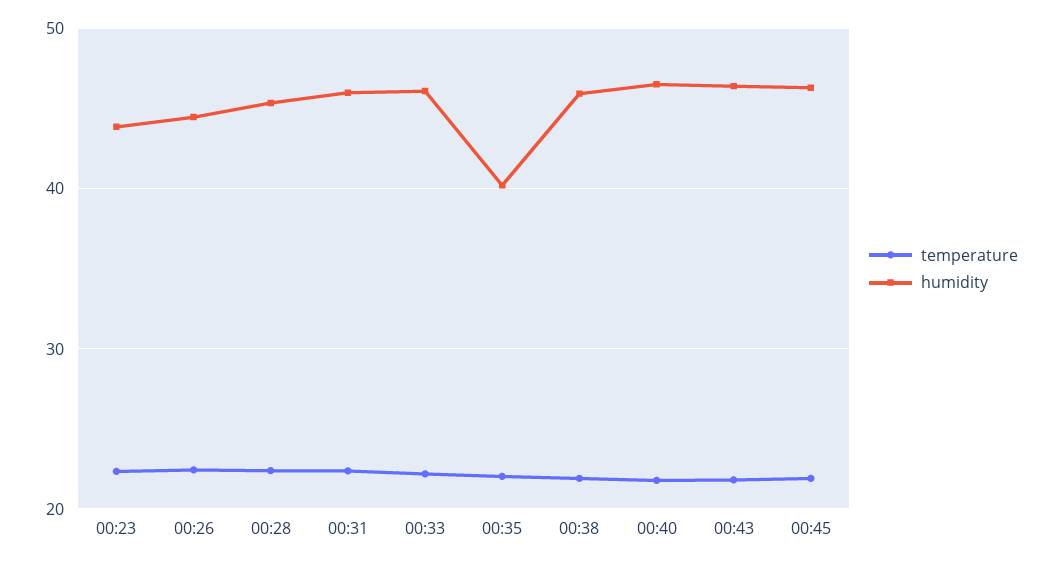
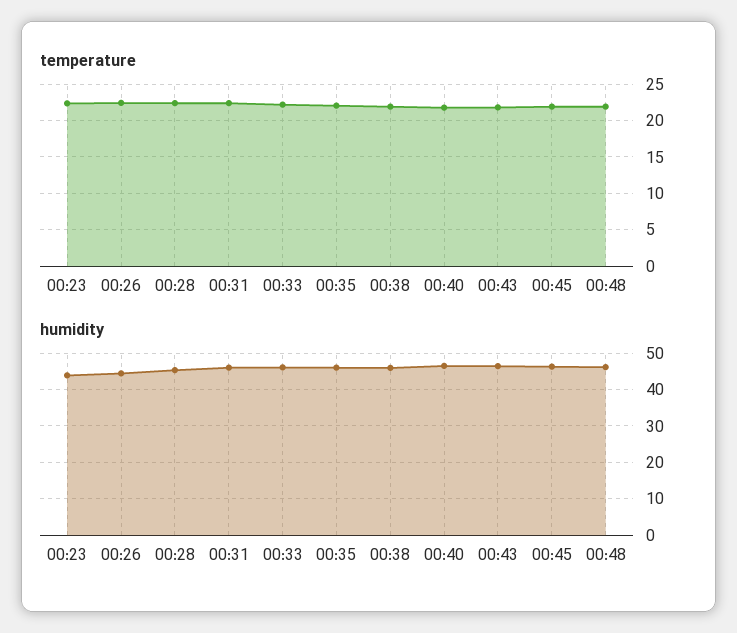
humidity, 00:35: 40 -> 46
temperature, 00:48: none -> 22
humidity, 00:48: none -> 46

